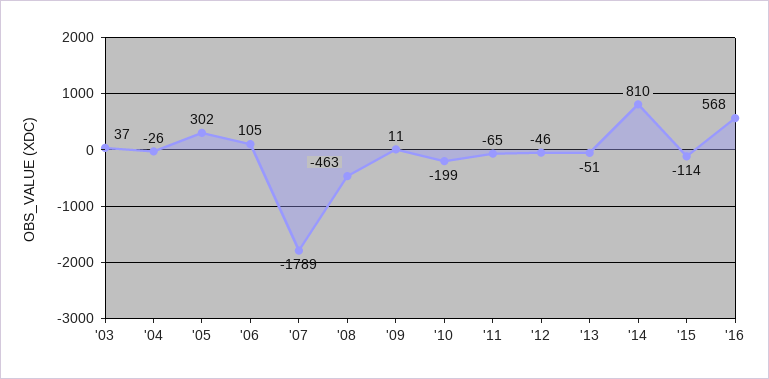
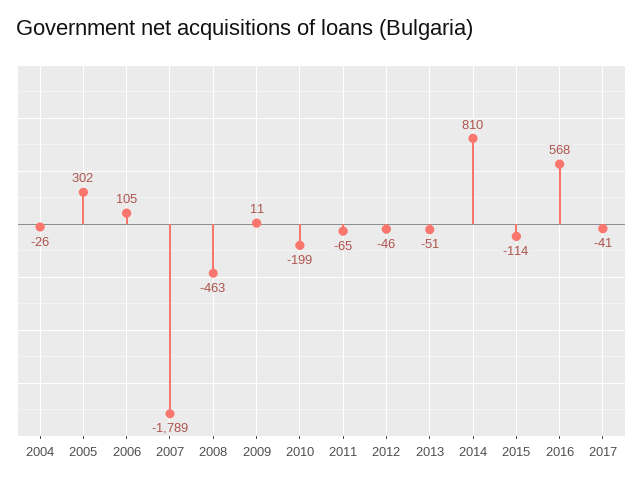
'03: 37 -> none
2017: none -> -41

